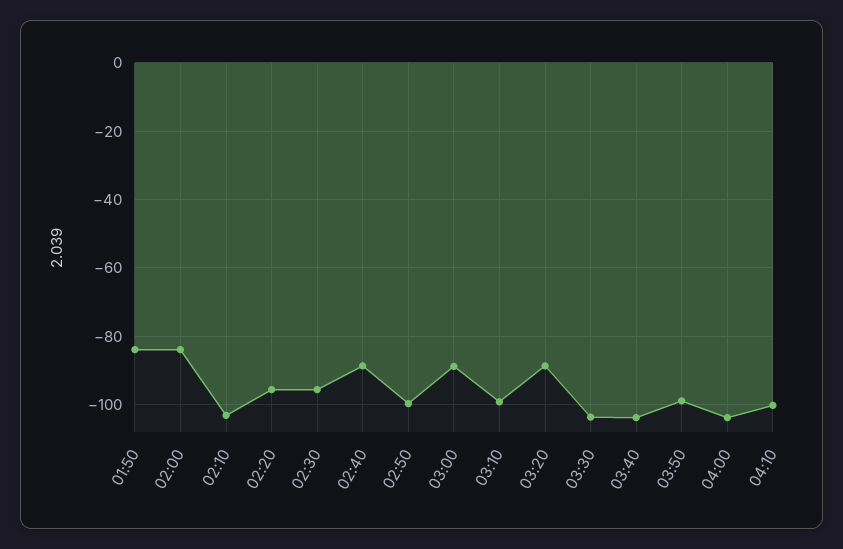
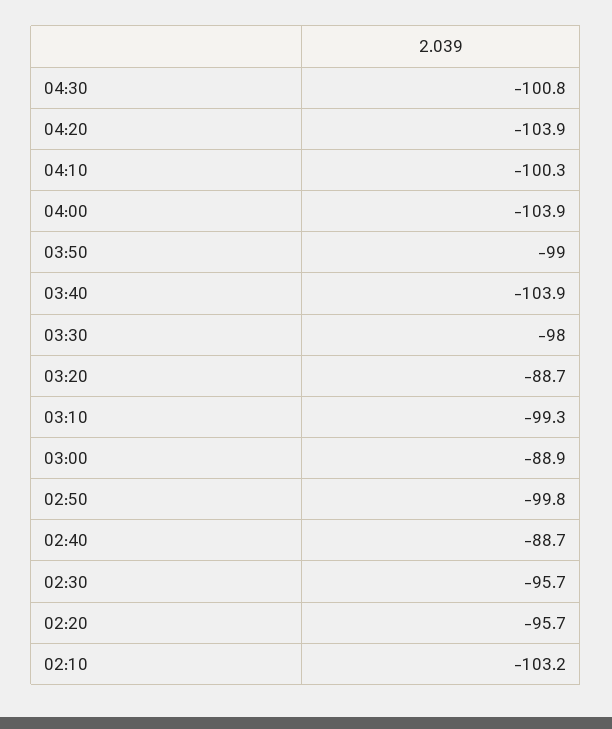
01:50: -84 -> none
02:00: -84 -> none
03:30: -104 -> -98
04:30: none -> -100.8
04:20: none -> -103.9

